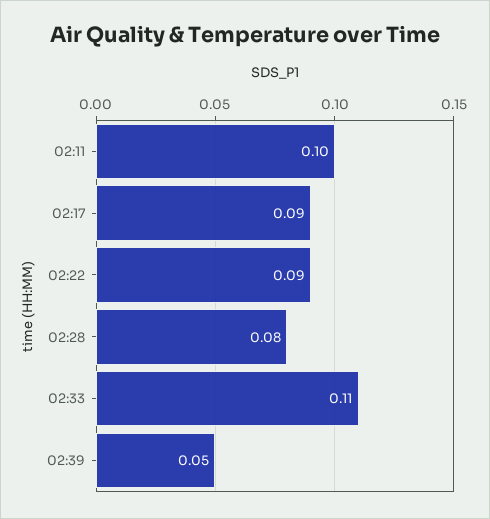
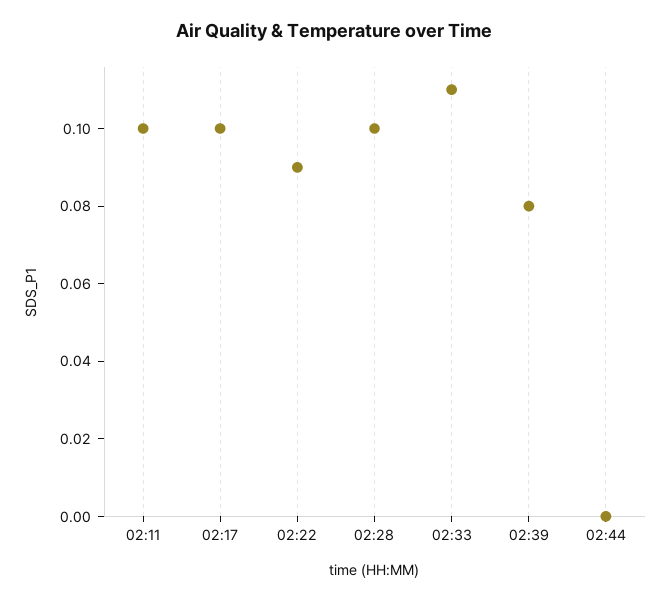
02:17: 0.09 -> 0.1
02:28: 0.08 -> 0.1
02:39: 0.05 -> 0.08
02:44: none -> 0

